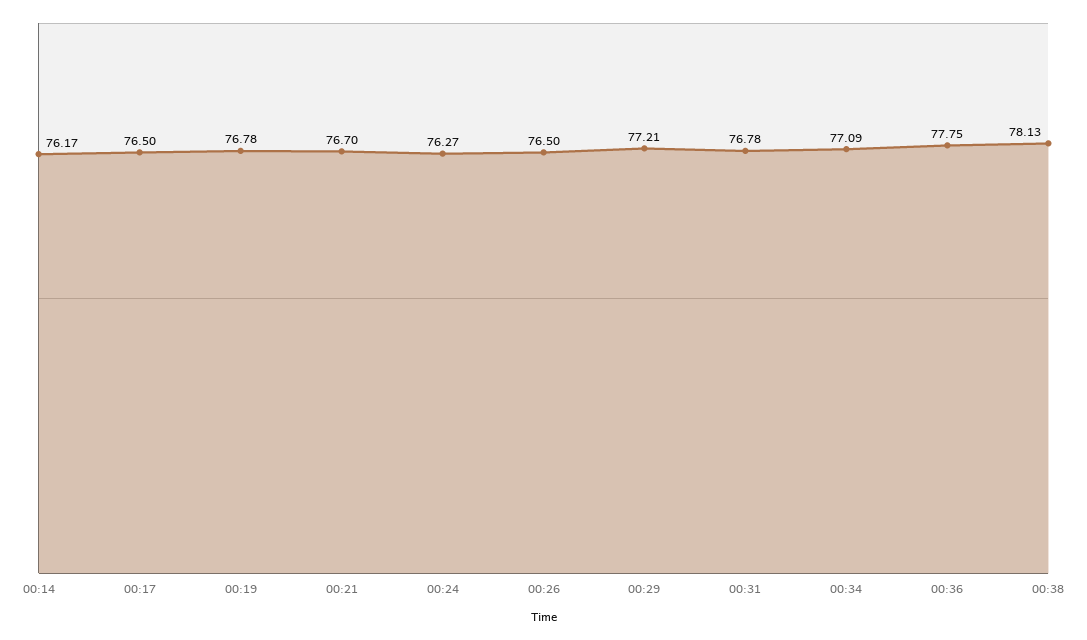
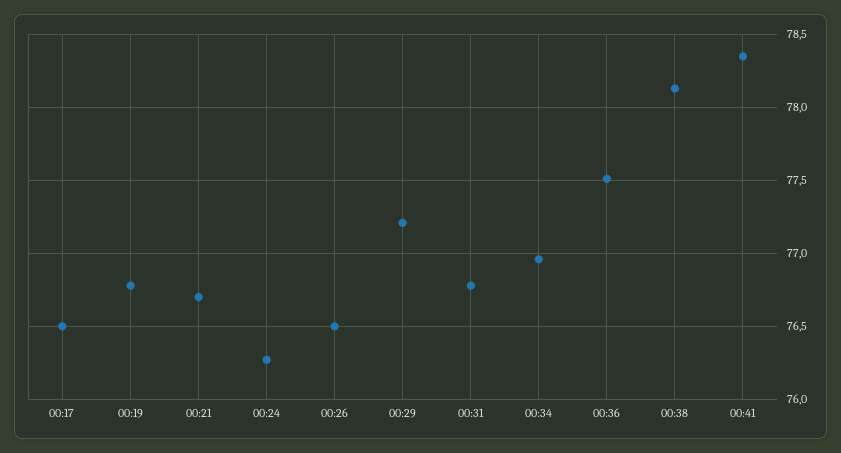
00:14: 76.17 -> none
00:34: 77.09 -> 76.95
00:36: 77.75 -> 77.5
00:41: none -> 78.35

